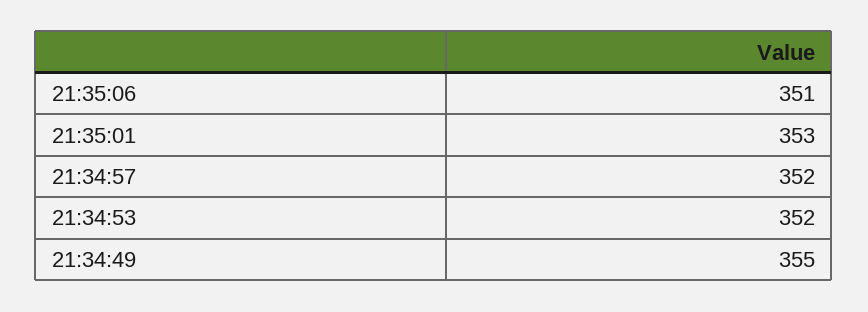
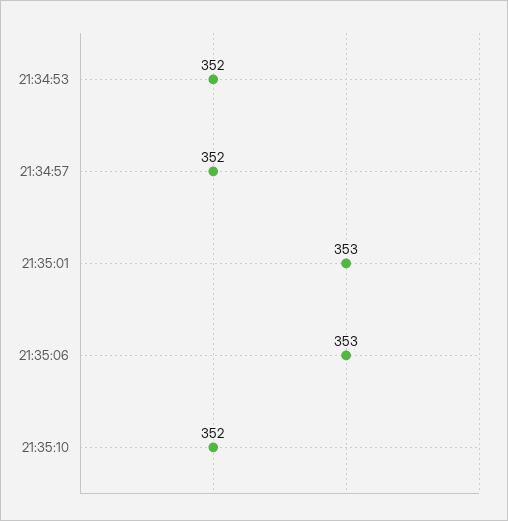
21:35:06: 351 -> 353
21:34:49: 355 -> none
21:35:10: none -> 352

